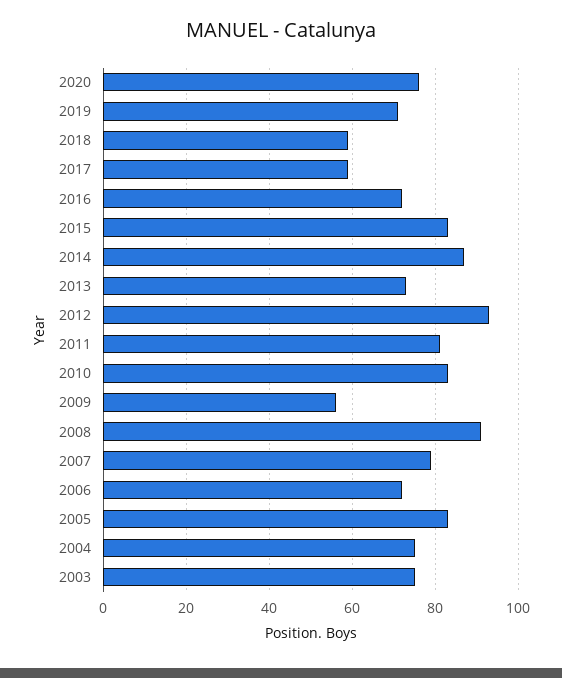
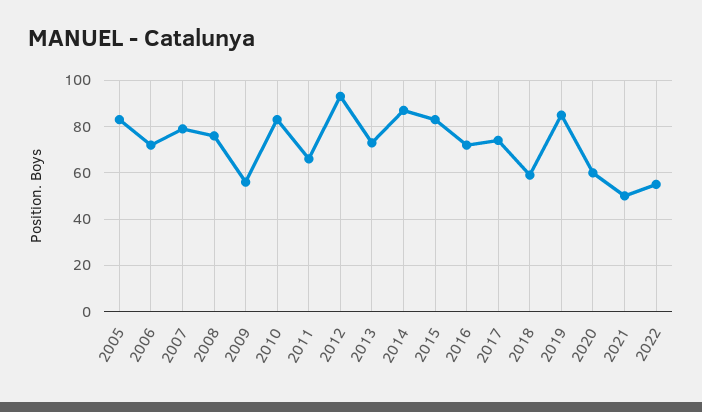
2020: 75 -> 60
2019: 70 -> 85
2017: 60 -> 75
2011: 80 -> 65
2008: 90 -> 75
2004: 75 -> none
2003: 75 -> none
2021: none -> 50
2022: none -> 55

